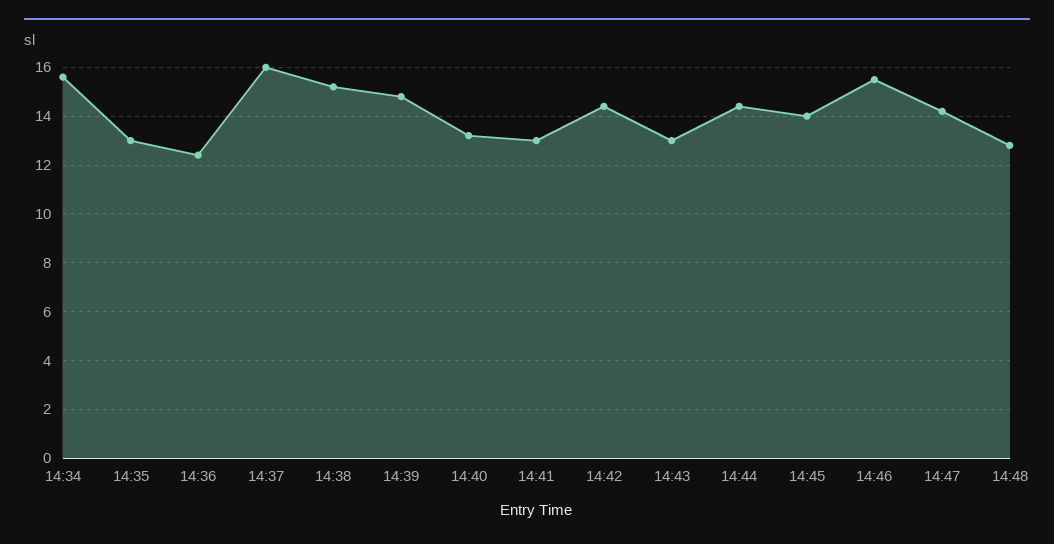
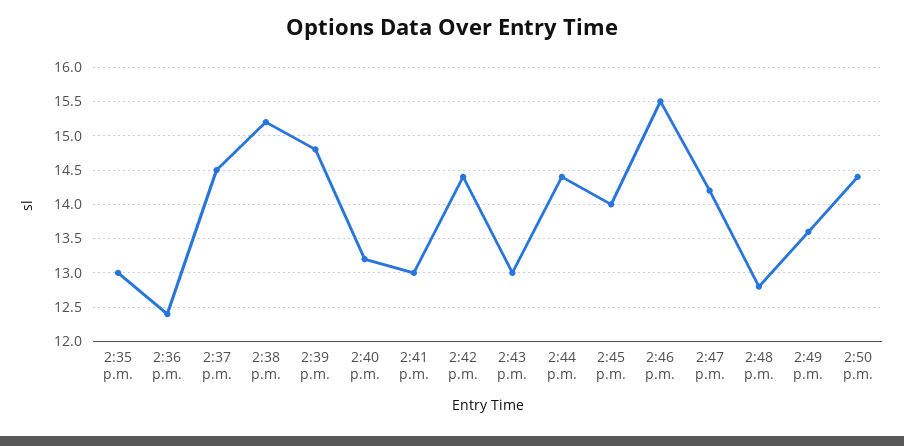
14:34: 15.5 -> none
14:37: 16 -> 14.5
2:49 p.m.: none -> 13.6
2:50 p.m.: none -> 14.4

